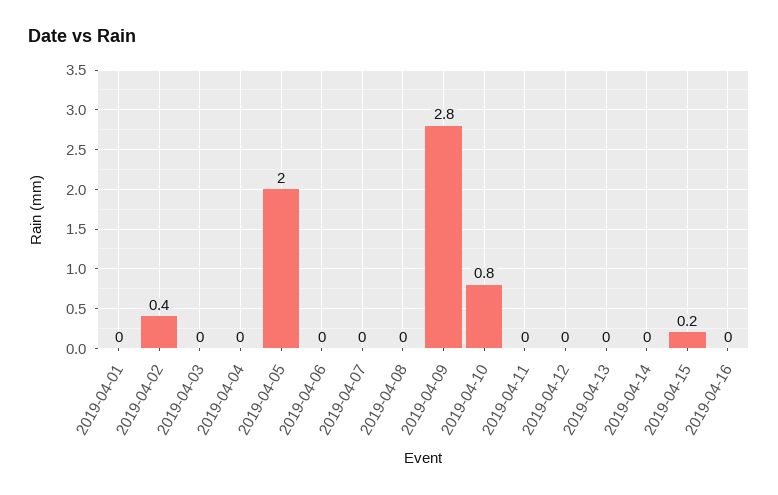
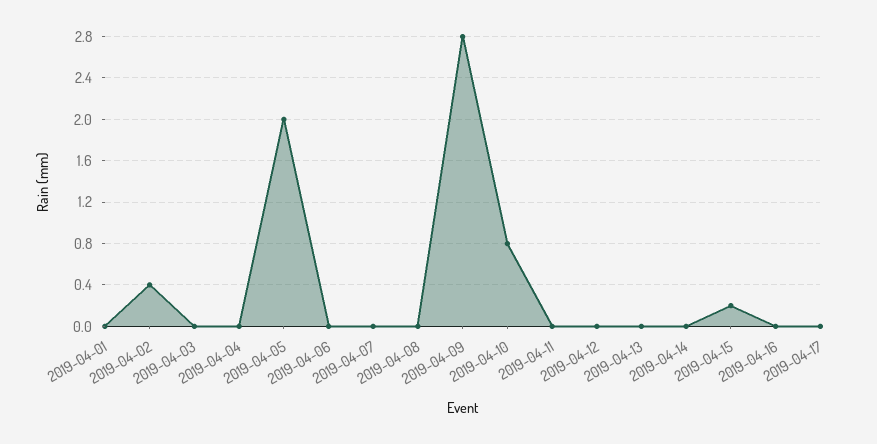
2019-04-17: none -> 0

